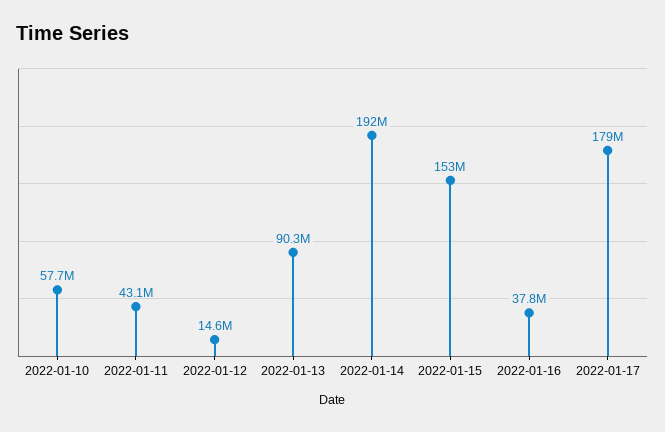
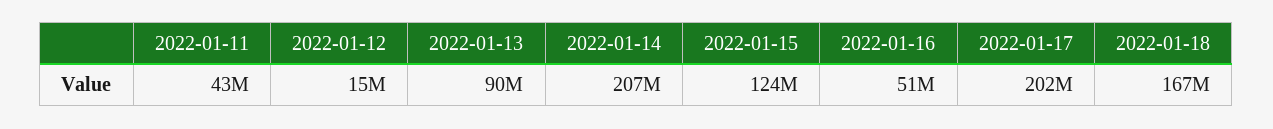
2022-01-10: 57700000 -> none
2022-01-14: 192000000 -> 207000000
2022-01-15: 153000000 -> 124000000
2022-01-16: 37800000 -> 51000000
2022-01-17: 179000000 -> 202000000
2022-01-18: none -> 167000000

